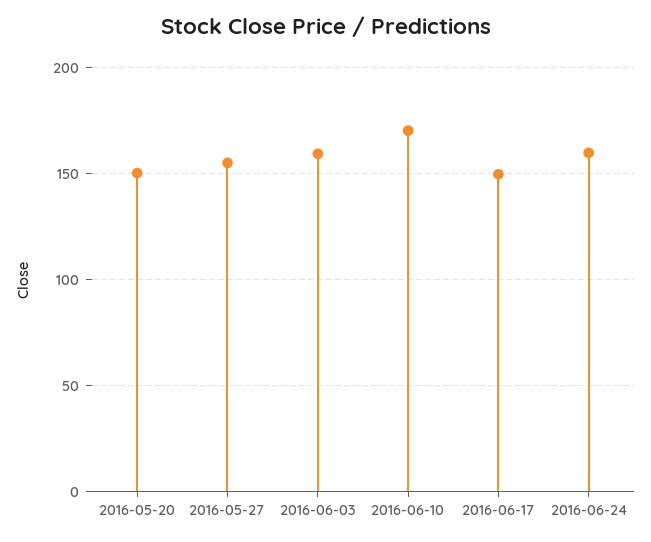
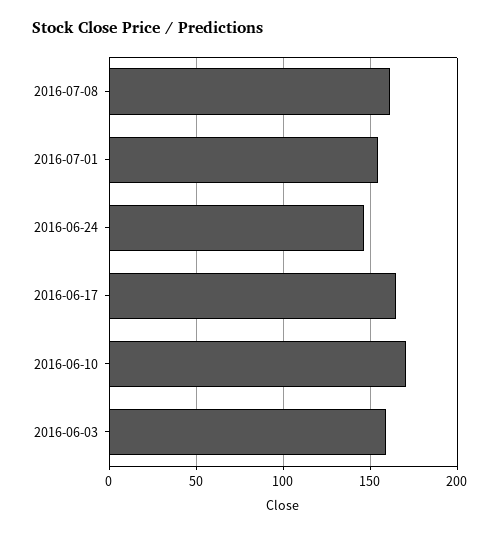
2016-05-20: 150 -> none
2016-05-27: 155 -> none
2016-06-17: 150 -> 165
2016-06-24: 160 -> 145
2016-07-08: none -> 160
2016-07-01: none -> 155

